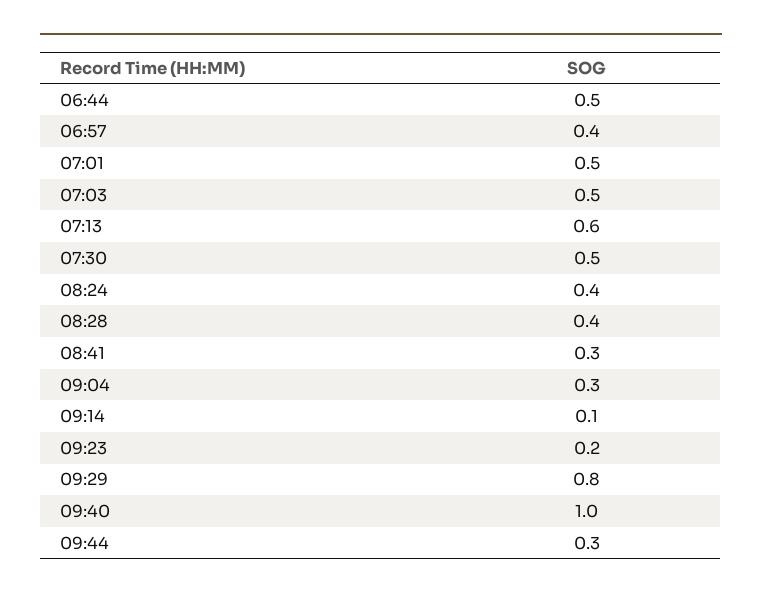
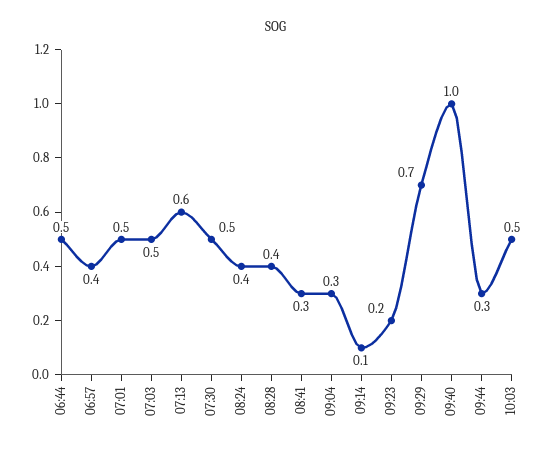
09:29: 0.8 -> 0.7
10:03: none -> 0.5

